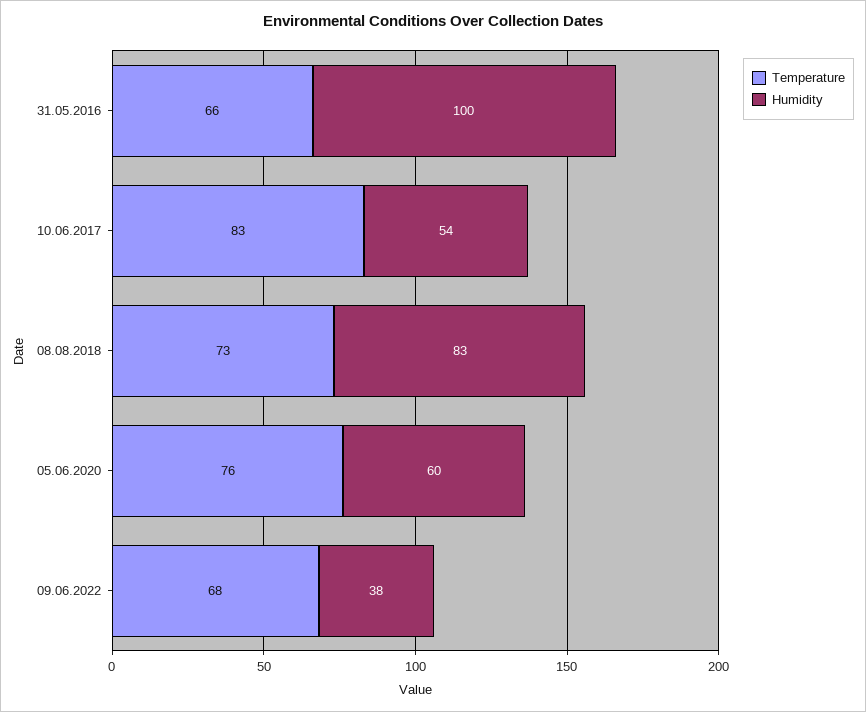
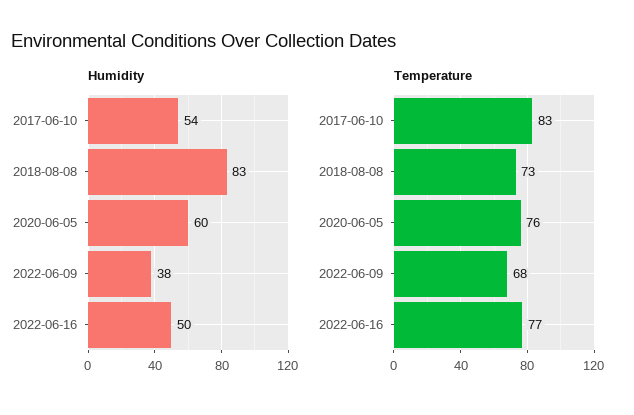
Temperature, 31.05.2016: 66 -> none
Humidity, 31.05.2016: 100 -> none
Humidity, 2022-06-16: none -> 50
Temperature, 2022-06-16: none -> 77

